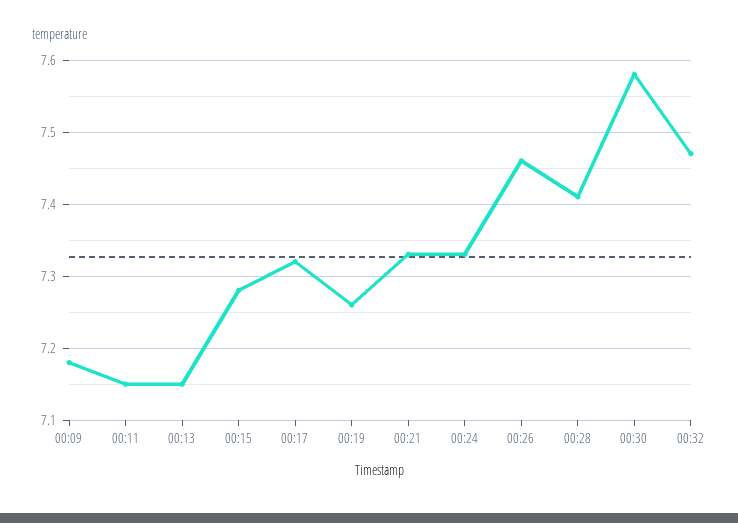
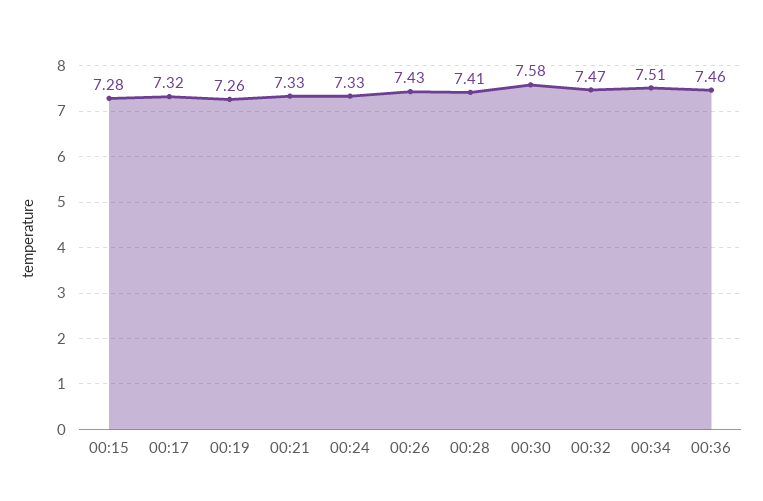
00:09: 7.18 -> none
00:11: 7.15 -> none
00:13: 7.15 -> none
00:26: 7.46 -> 7.43
00:34: none -> 7.51
00:36: none -> 7.46

